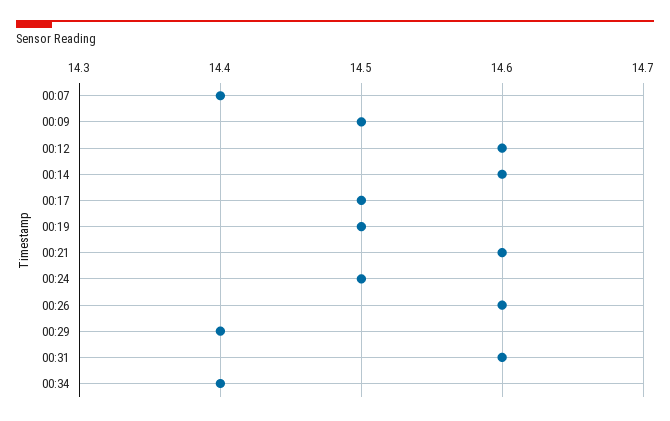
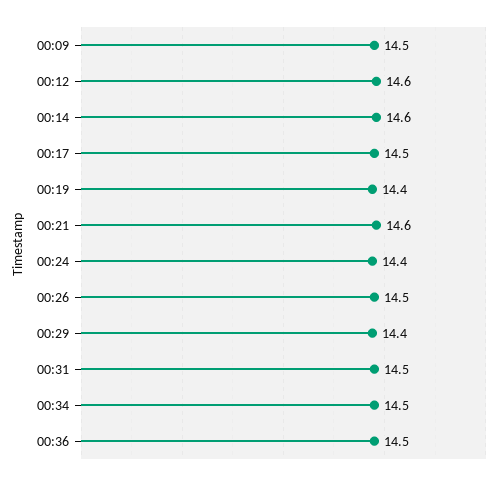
00:07: 14.4 -> none
00:19: 14.5 -> 14.4
00:24: 14.5 -> 14.4
00:26: 14.6 -> 14.5
00:31: 14.6 -> 14.5
00:34: 14.4 -> 14.5
00:36: none -> 14.5

